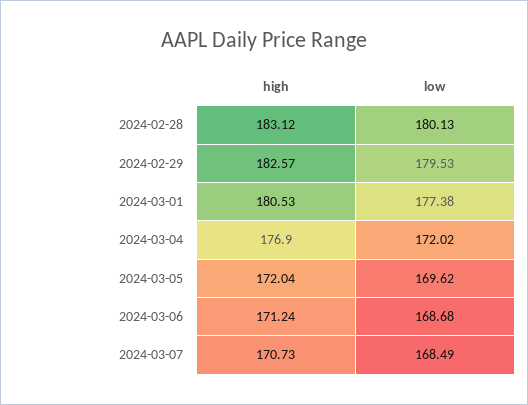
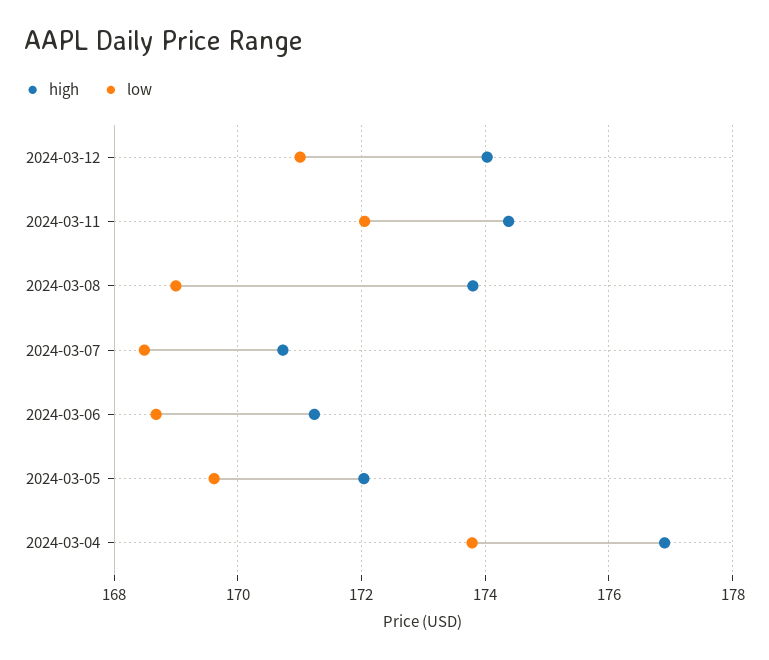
high, 2024-02-28: 183.12 -> none
low, 2024-02-28: 180.13 -> none
high, 2024-02-29: 182.57 -> none
low, 2024-02-29: 179.53 -> none
high, 2024-03-01: 180.53 -> none
low, 2024-03-01: 177.38 -> none
low, 2024-03-04: 172.02 -> 173.8
high, 2024-03-12: none -> 174
low, 2024-03-12: none -> 171
high, 2024-03-11: none -> 174.4
low, 2024-03-11: none -> 172
high, 2024-03-08: none -> 173.8
low, 2024-03-08: none -> 169

